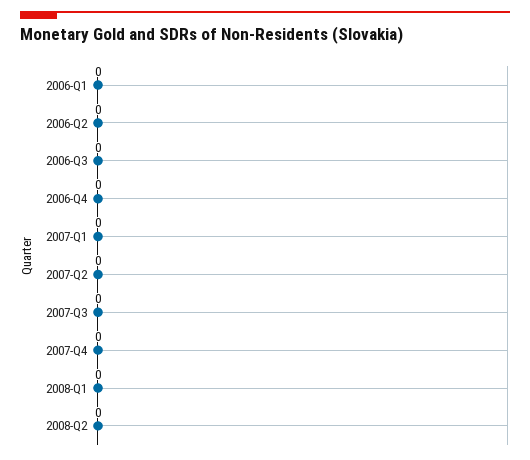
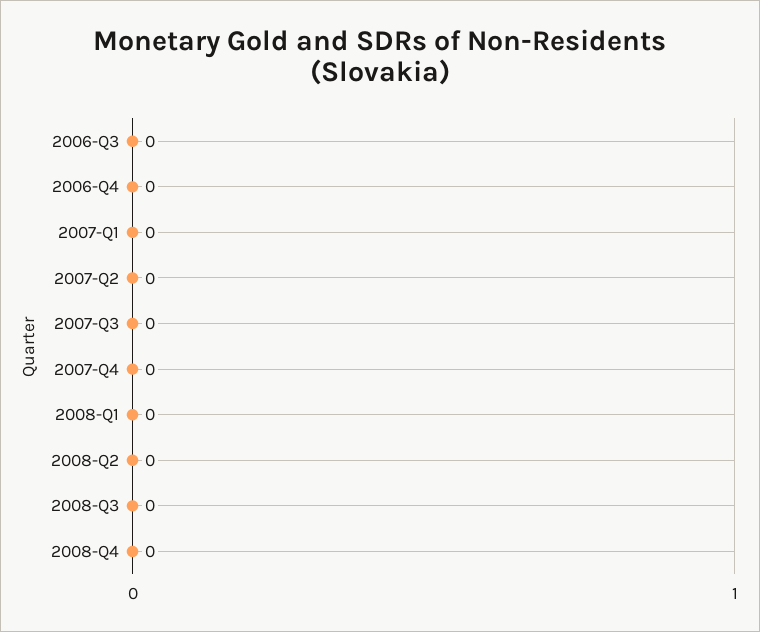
2006-Q1: 0 -> none
2006-Q2: 0 -> none
2008-Q3: none -> 0
2008-Q4: none -> 0

